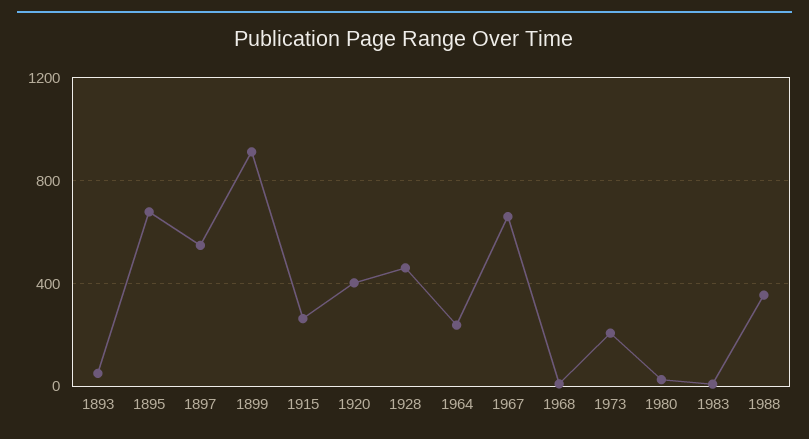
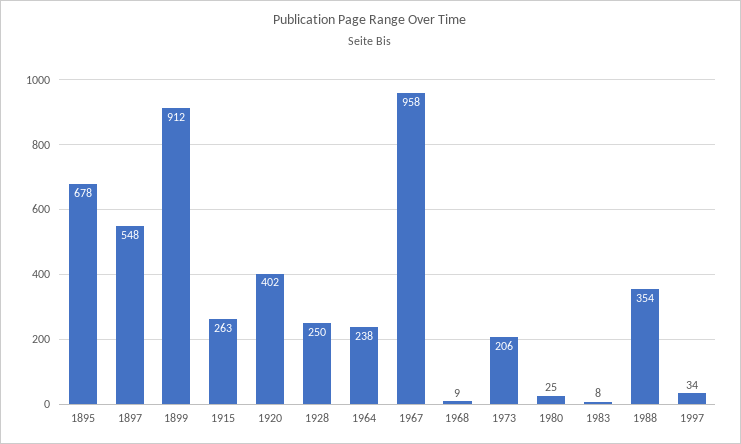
1893: 50 -> none
1928: 450 -> 250
1967: 650 -> 958
1997: none -> 34

